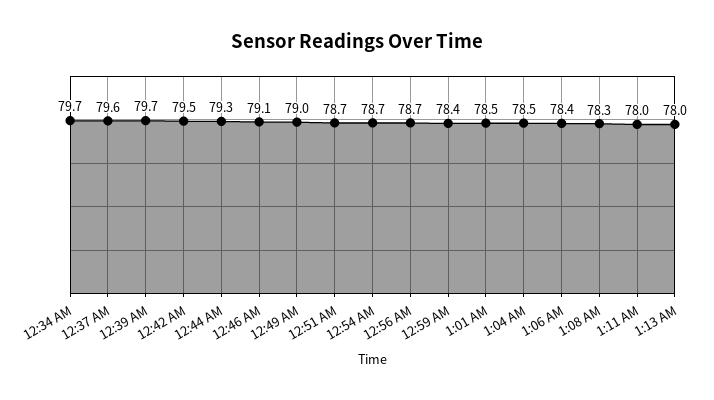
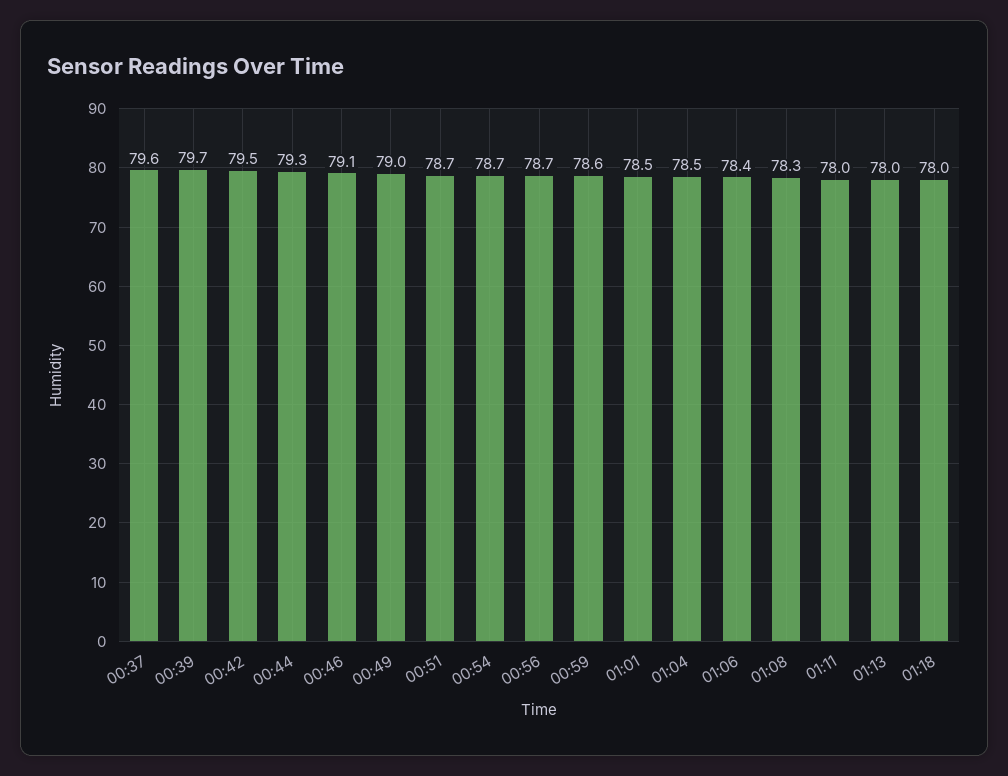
12:34 AM: 79.7 -> none
12:59 AM: 78.4 -> 78.6
01:18: none -> 78

